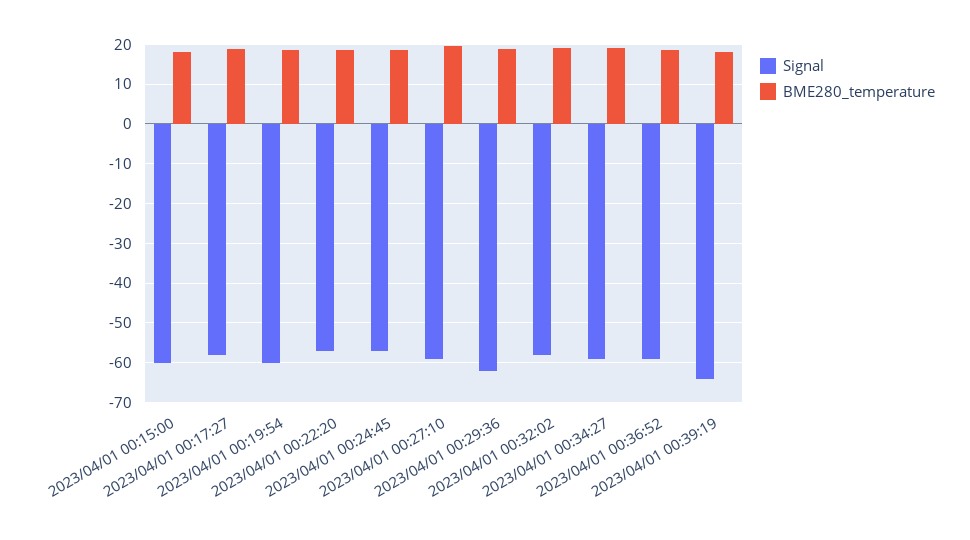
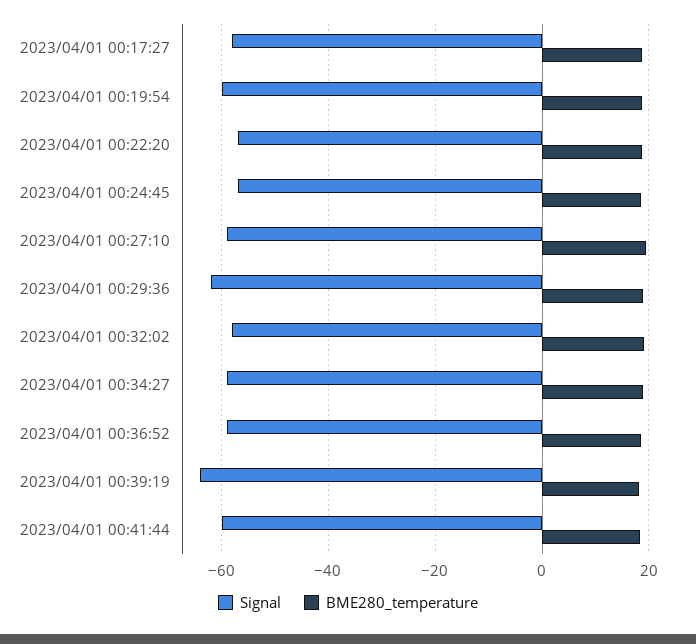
Signal, 2023/04/01 00:15:00: -60 -> none
BME280_temperature, 2023/04/01 00:15:00: 18 -> none
Signal, 2023/04/01 00:41:44: none -> -60
BME280_temperature, 2023/04/01 00:41:44: none -> 18

